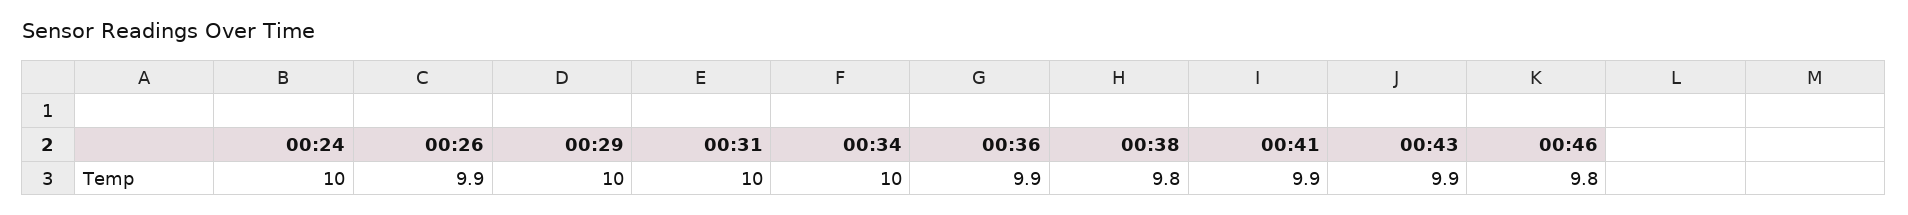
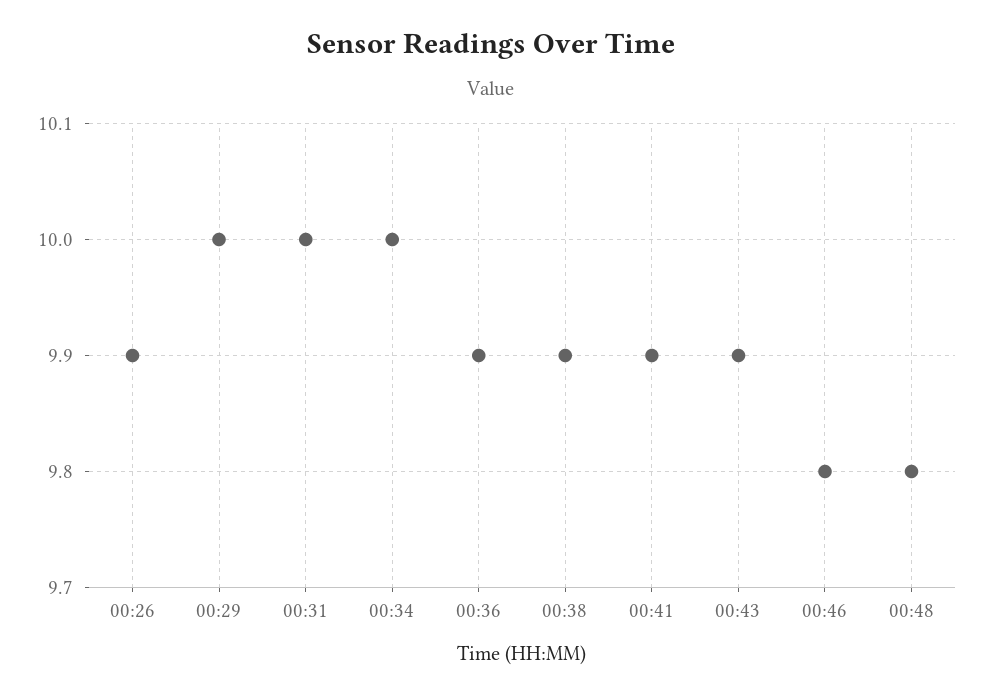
00:24: 10 -> none
00:38: 9.8 -> 9.9
00:48: none -> 9.8

